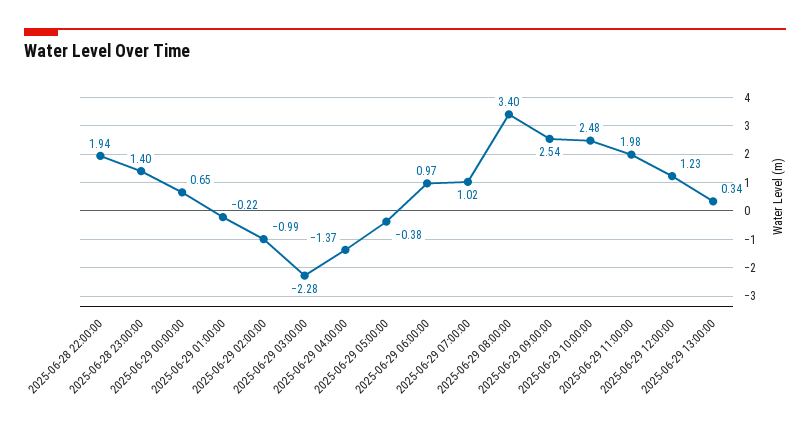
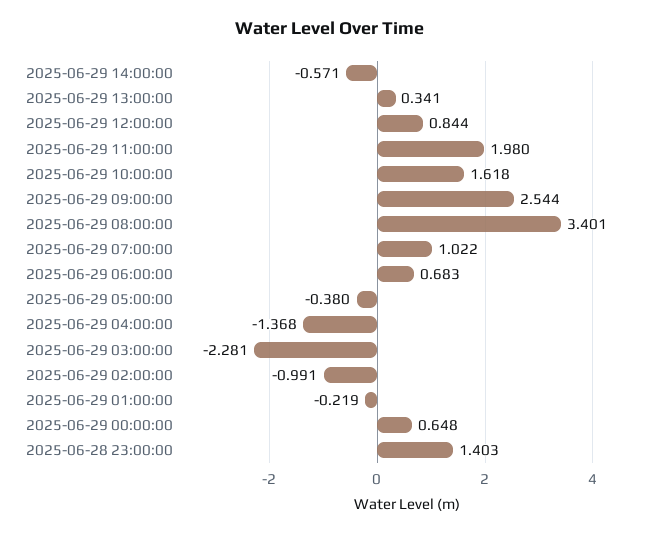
2025-06-28 22:00:00: 1.94 -> none
2025-06-29 06:00:00: 0.97 -> 0.683
2025-06-29 10:00:00: 2.48 -> 1.618
2025-06-29 12:00:00: 1.23 -> 0.844
2025-06-29 14:00:00: none -> -0.571

